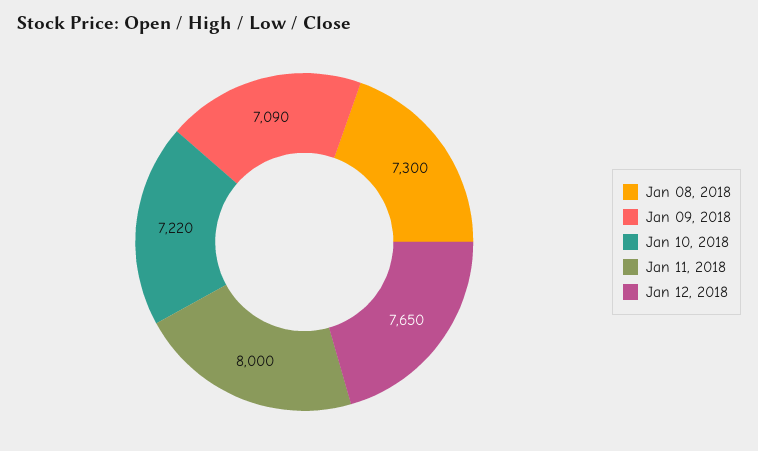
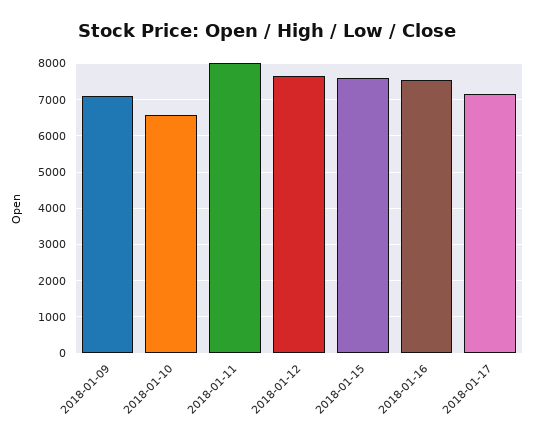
Jan 08, 2018: 7300 -> none
Jan 10, 2018: 7220 -> 6600
2018-01-15: none -> 7600
2018-01-16: none -> 7600
2018-01-17: none -> 7200

